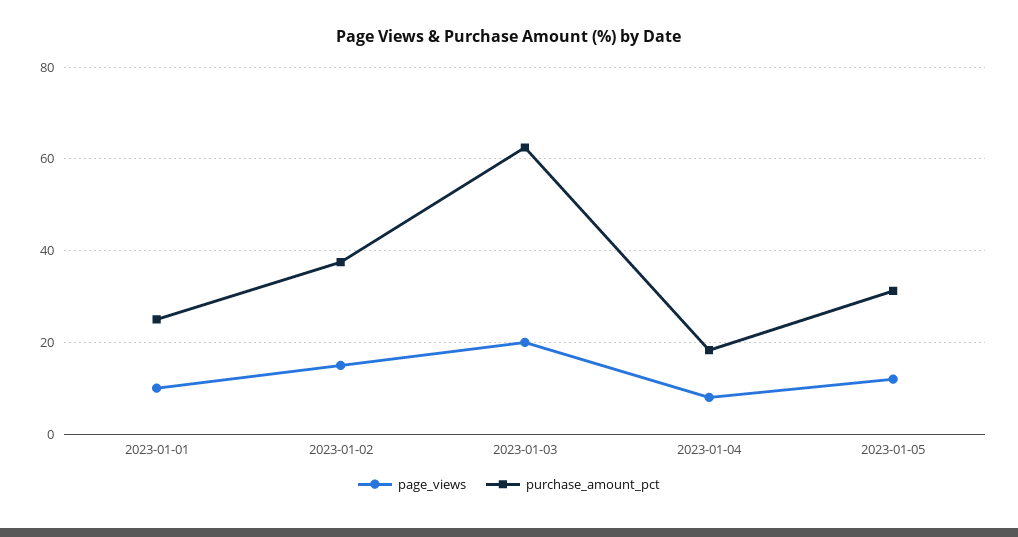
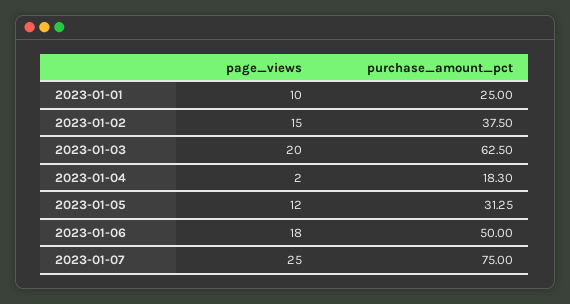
page_views, 2023-01-04: 8 -> 2
page_views, 2023-01-06: none -> 18
purchase_amount_pct, 2023-01-06: none -> 50
page_views, 2023-01-07: none -> 25
purchase_amount_pct, 2023-01-07: none -> 75

